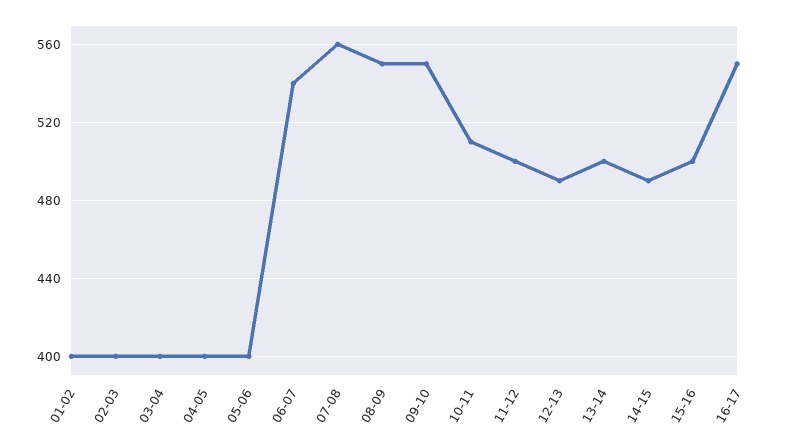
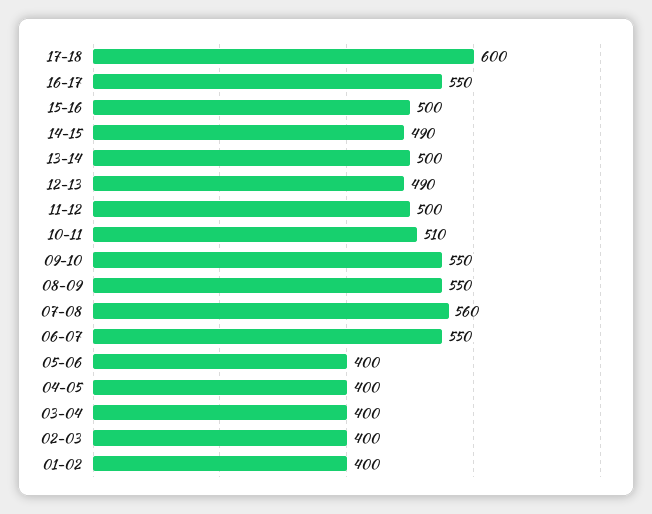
06-07: 540 -> 550
17-18: none -> 600

